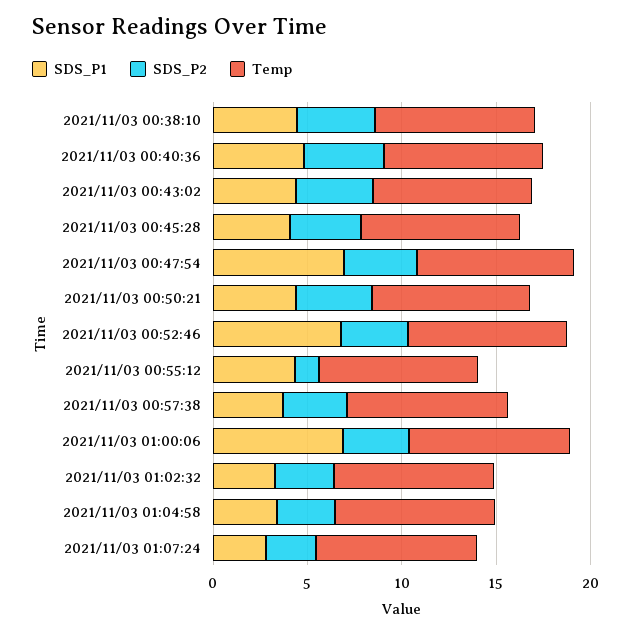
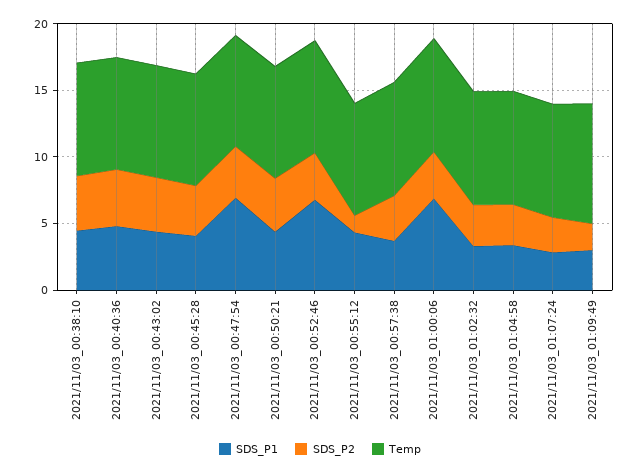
SDS_P1, 2021/11/03_01:09:49: none -> 3
SDS_P2, 2021/11/03_01:09:49: none -> 2
Temp, 2021/11/03_01:09:49: none -> 9

